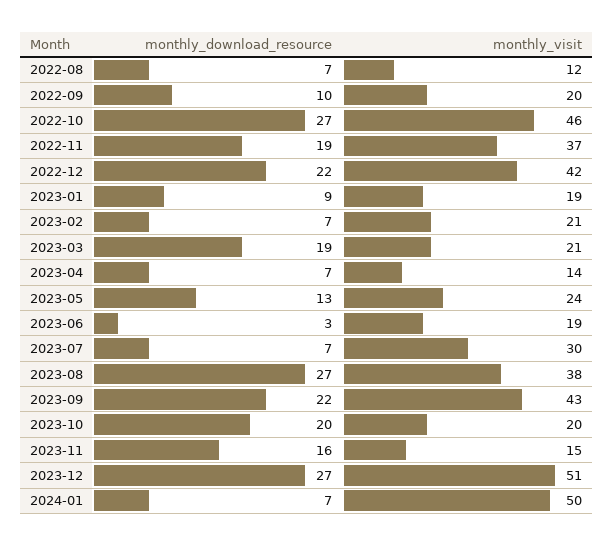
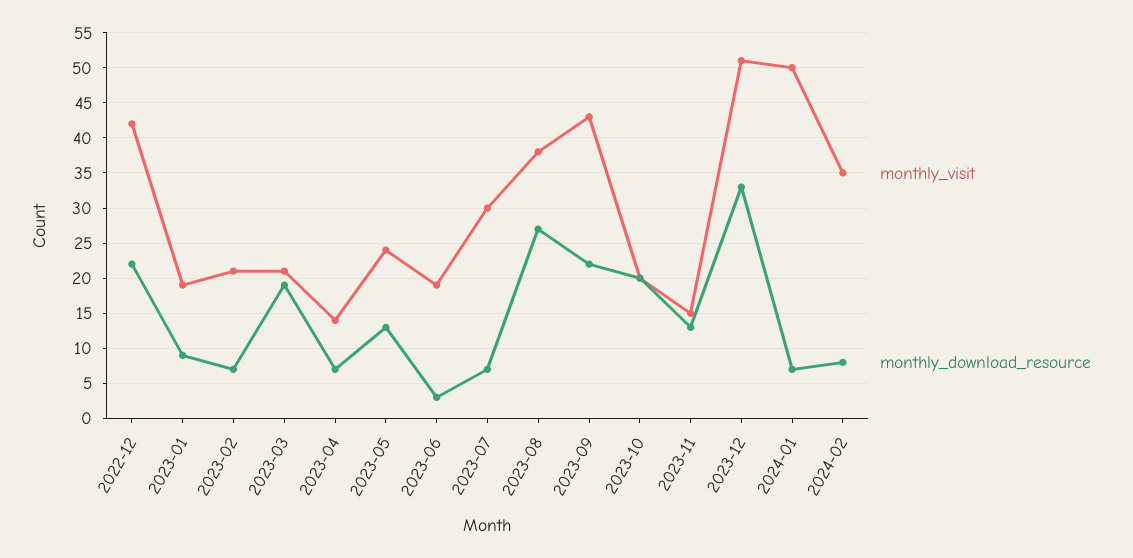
monthly_download_resource, 2022-08: 7 -> none
monthly_visit, 2022-08: 12 -> none
monthly_download_resource, 2022-09: 10 -> none
monthly_visit, 2022-09: 20 -> none
monthly_download_resource, 2022-10: 27 -> none
monthly_visit, 2022-10: 46 -> none
monthly_download_resource, 2022-11: 19 -> none
monthly_visit, 2022-11: 37 -> none
monthly_download_resource, 2023-11: 16 -> 13
monthly_download_resource, 2023-12: 27 -> 33
monthly_visit, 2024-02: none -> 35
monthly_download_resource, 2024-02: none -> 8

